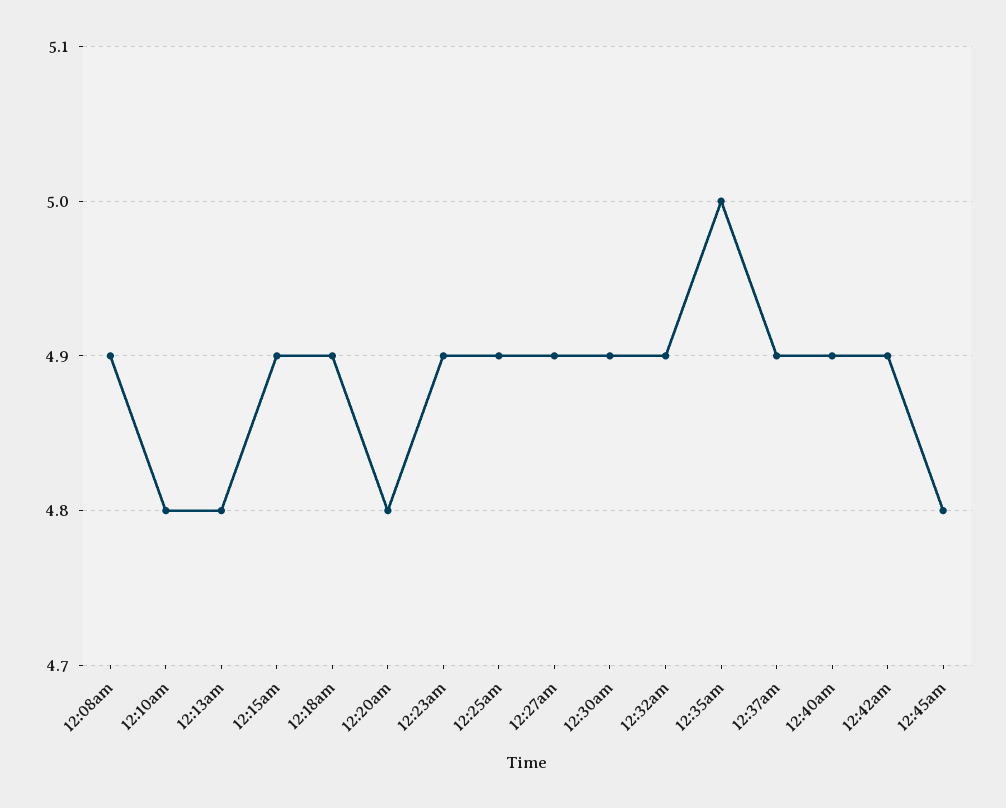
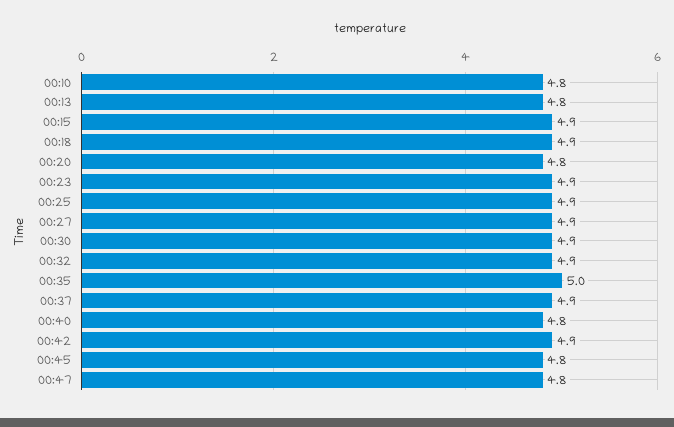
12:08am: 4.9 -> none
12:40am: 4.9 -> 4.8
00:47: none -> 4.8

